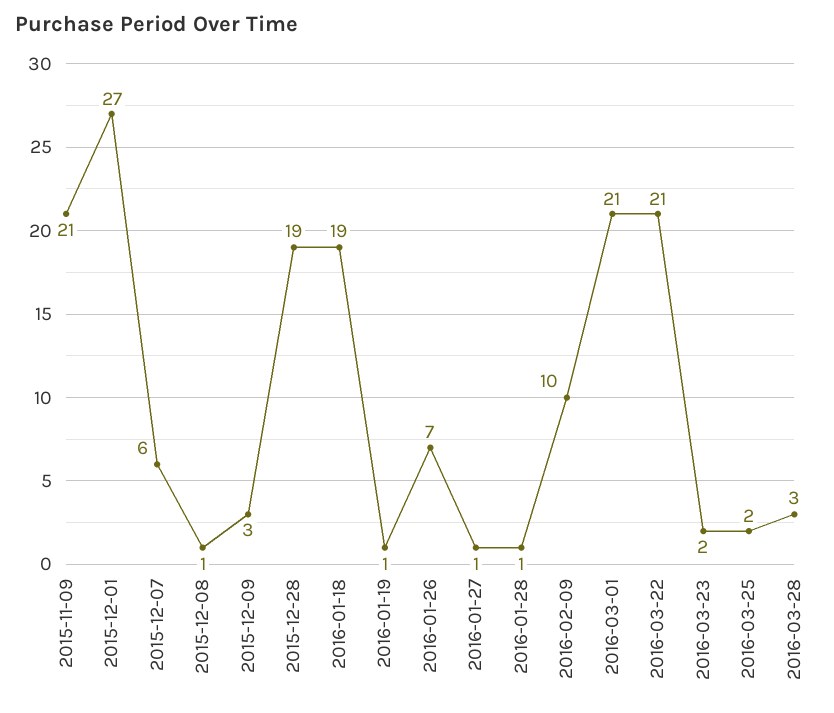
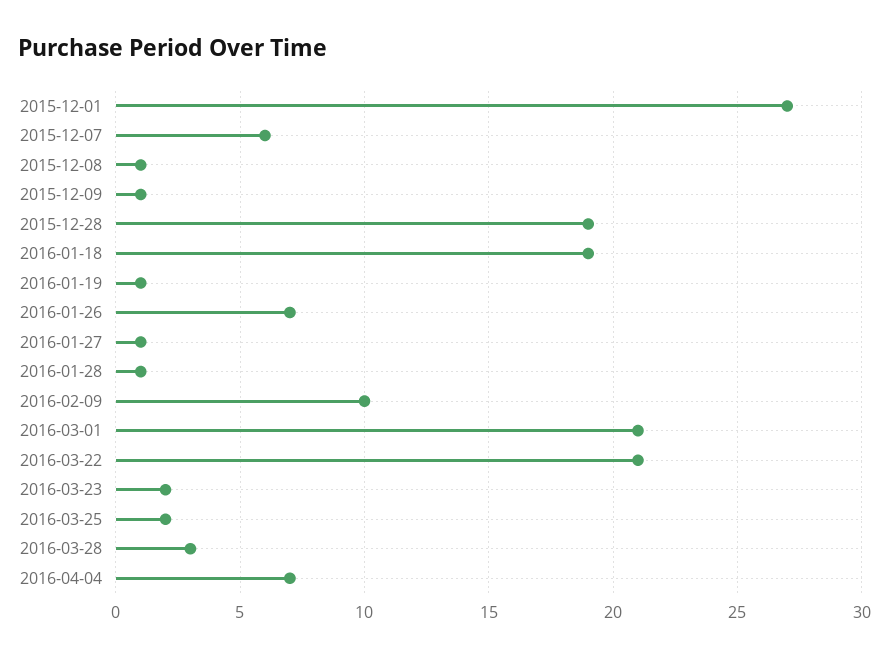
2015-11-09: 21 -> none
2015-12-09: 3 -> 1
2016-04-04: none -> 7

